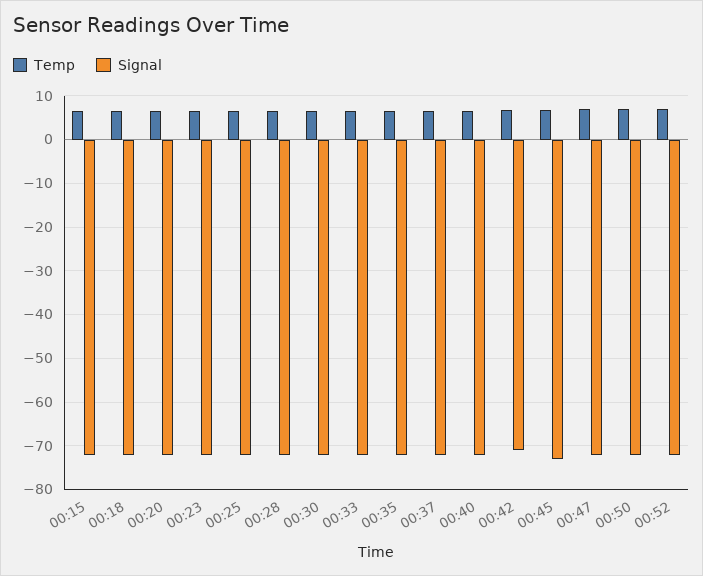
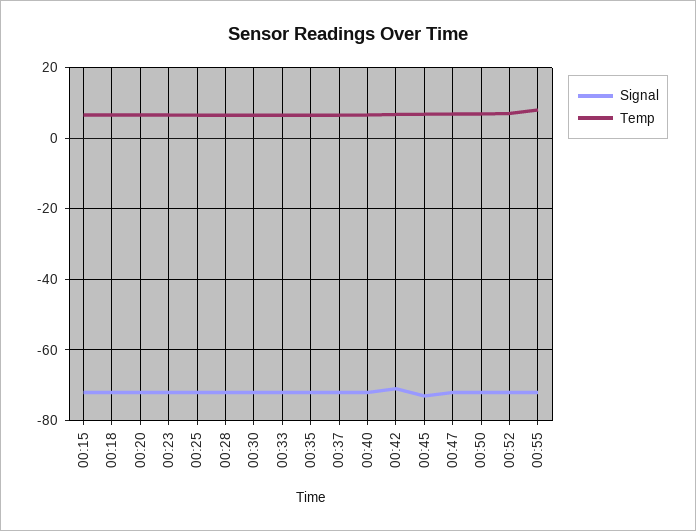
Signal, 00:55: none -> -72
Temp, 00:55: none -> 8

